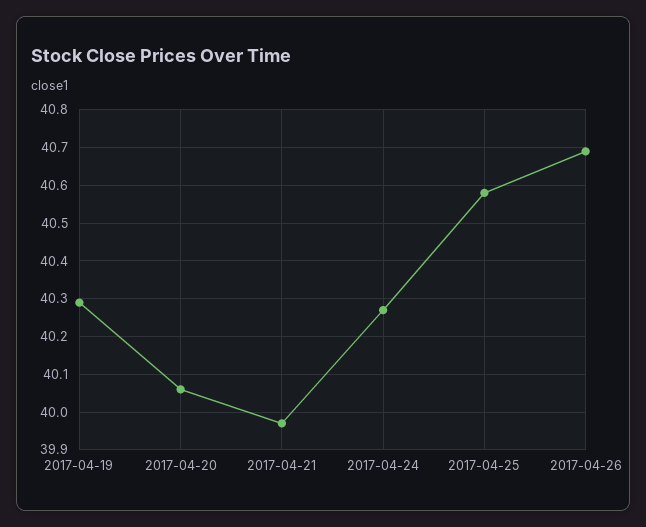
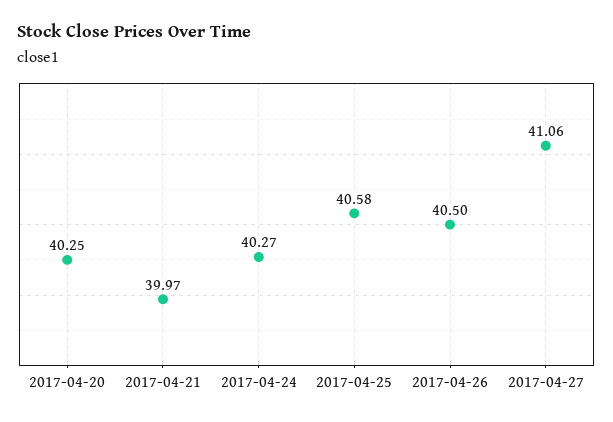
2017-04-19: 40.3 -> none
2017-04-20: 40.05 -> 40.25
2017-04-26: 40.7 -> 40.5
2017-04-27: none -> 41.06

